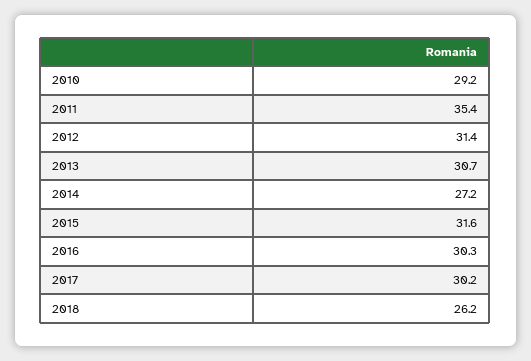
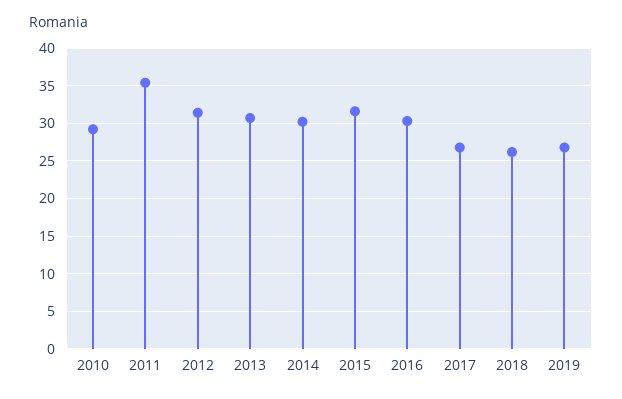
2014: 27.2 -> 30
2017: 30.2 -> 27
2019: none -> 27

